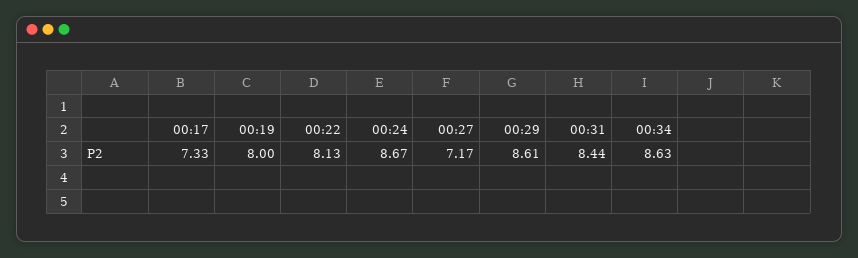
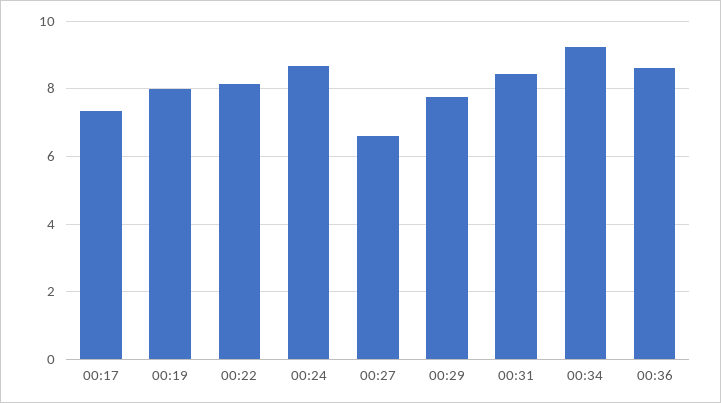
00:27: 7.17 -> 6.6
00:29: 8.61 -> 7.8
00:34: 8.63 -> 9.2
00:36: none -> 8.6

